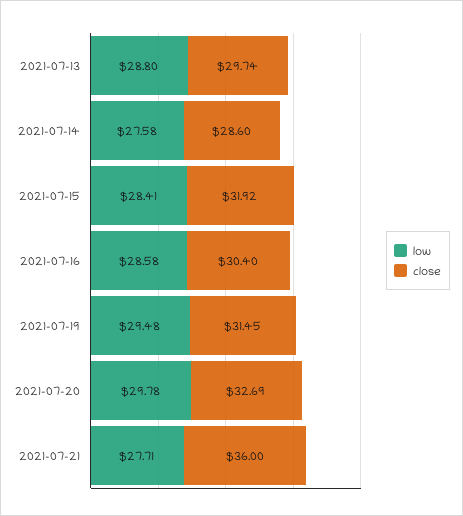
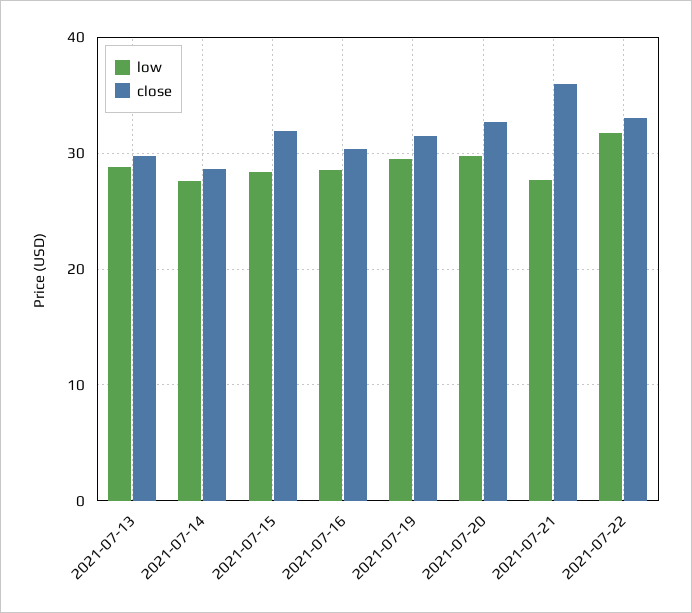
low, 2021-07-22: none -> 32
close, 2021-07-22: none -> 33

